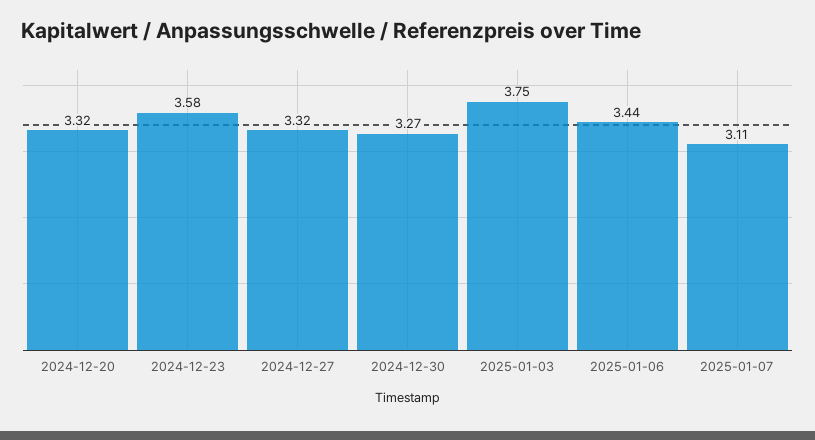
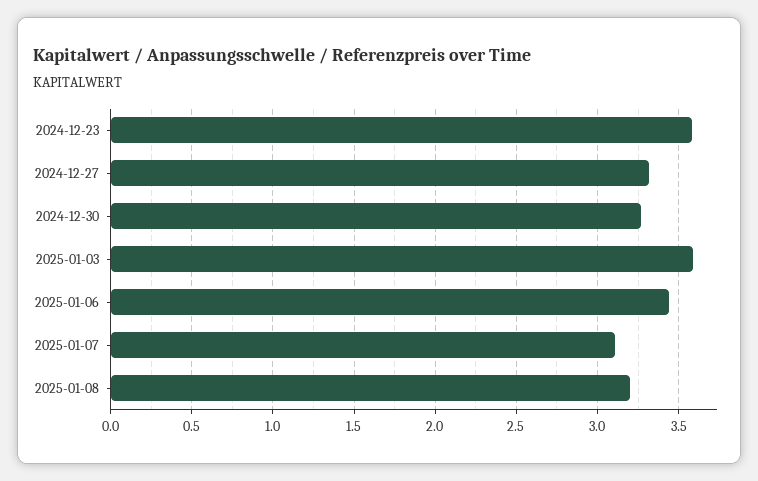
2024-12-20: 3.32 -> none
2025-01-03: 3.75 -> 3.6
2025-01-08: none -> 3.2

